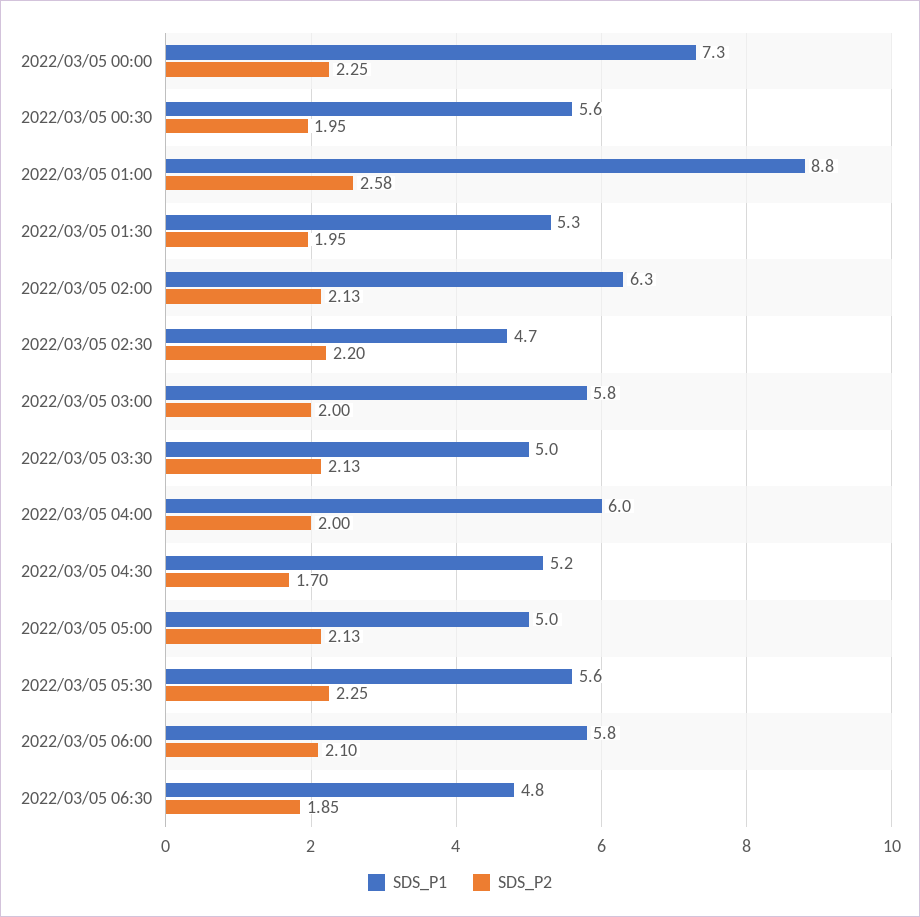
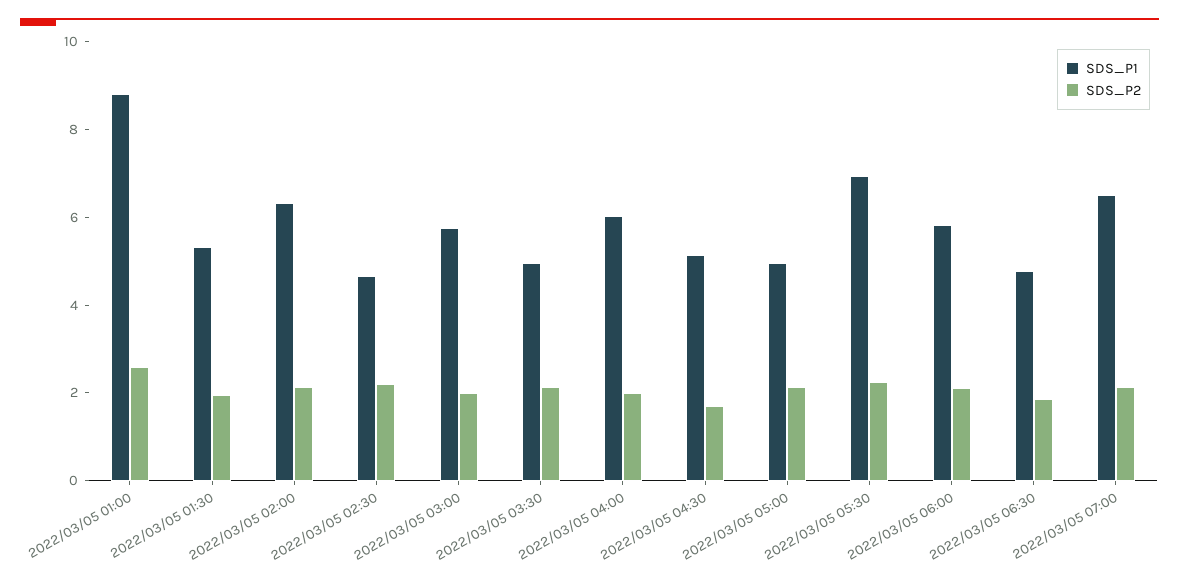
SDS_P1, 2022/03/05 00:00: 7.3 -> none
SDS_P2, 2022/03/05 00:00: 2.25 -> none
SDS_P1, 2022/03/05 00:30: 5.6 -> none
SDS_P2, 2022/03/05 00:30: 1.95 -> none
SDS_P1, 2022/03/05 05:30: 5.6 -> 7
SDS_P1, 2022/03/05 07:00: none -> 6.5
SDS_P2, 2022/03/05 07:00: none -> 2

